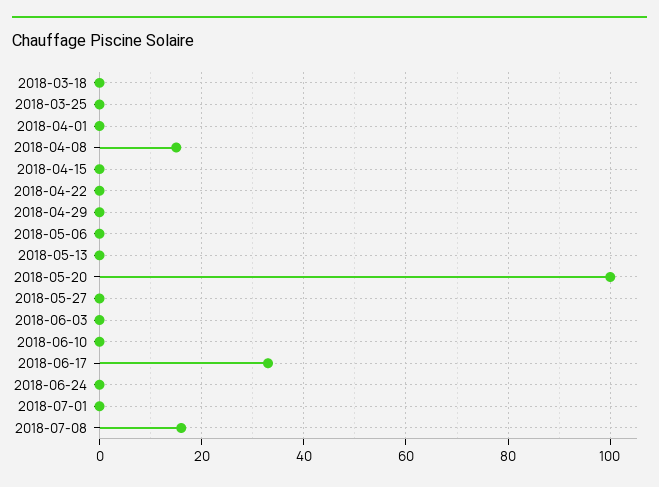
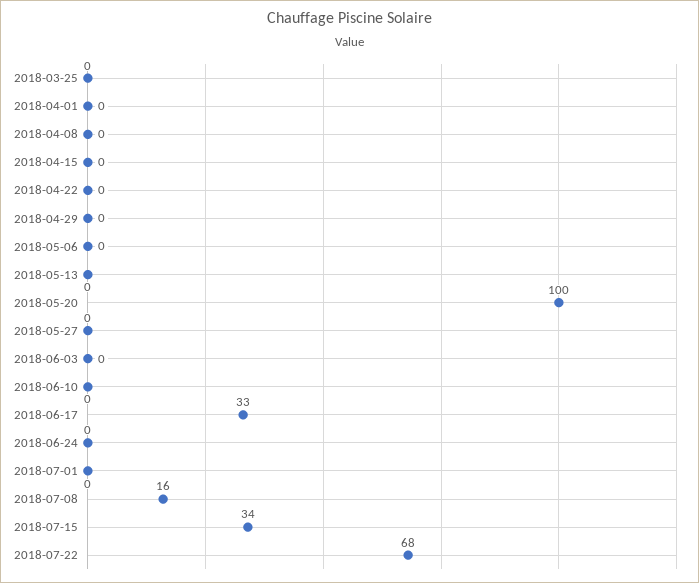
2018-03-18: 0 -> none
2018-04-08: 15 -> 0
2018-07-15: none -> 34
2018-07-22: none -> 68

